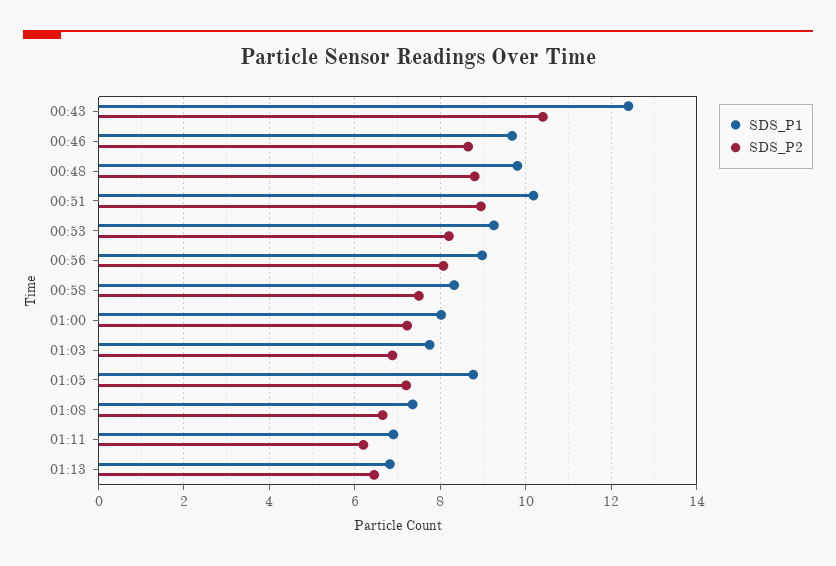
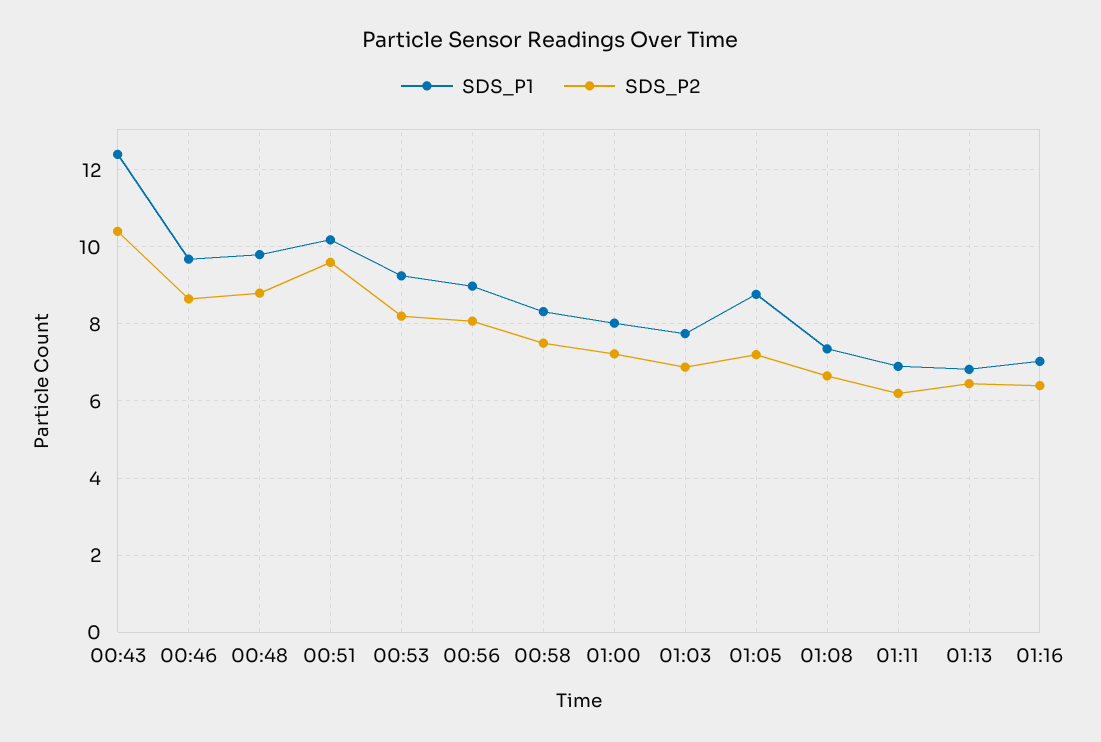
SDS_P2, 00:51: 9 -> 9.6
SDS_P1, 01:16: none -> 7
SDS_P2, 01:16: none -> 6.4

